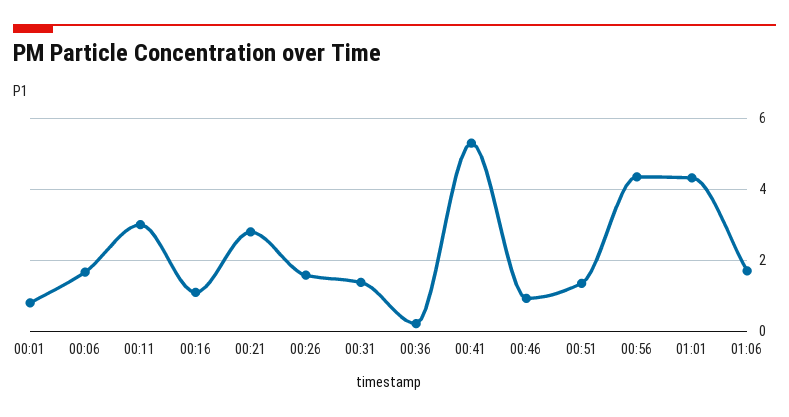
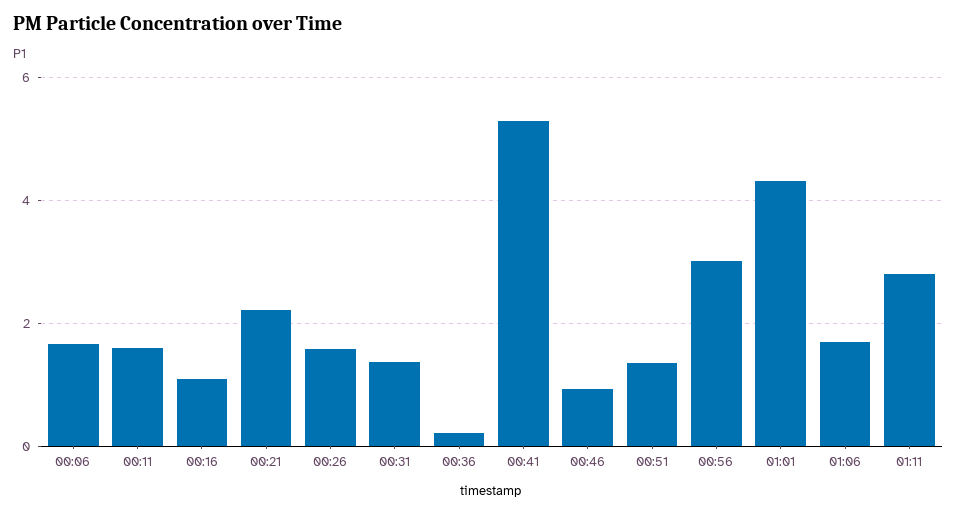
00:01: 0.8 -> none
00:11: 3 -> 1.6
00:21: 2.8 -> 2.2
00:56: 4.4 -> 3
01:11: none -> 2.8

